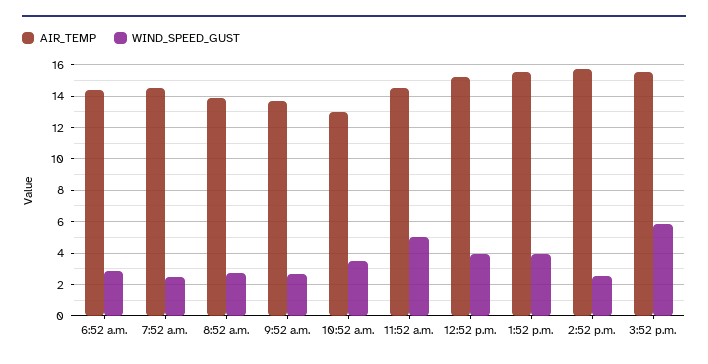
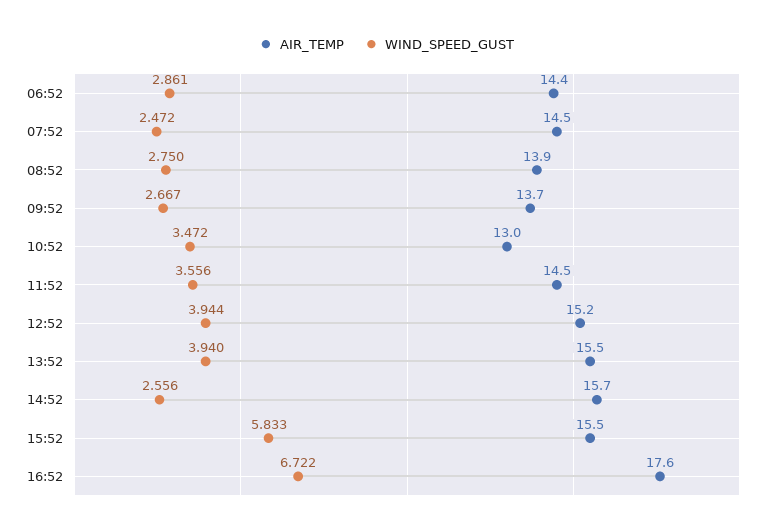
WIND_SPEED_GUST, 11:52 a.m.: 5 -> 3.556
AIR_TEMP, 16:52: none -> 17.6
WIND_SPEED_GUST, 16:52: none -> 6.722

